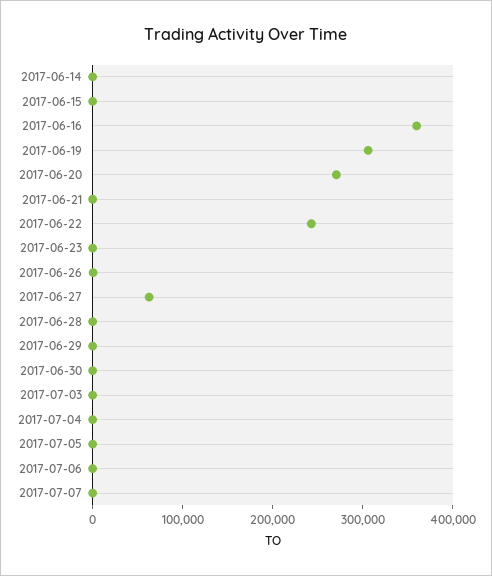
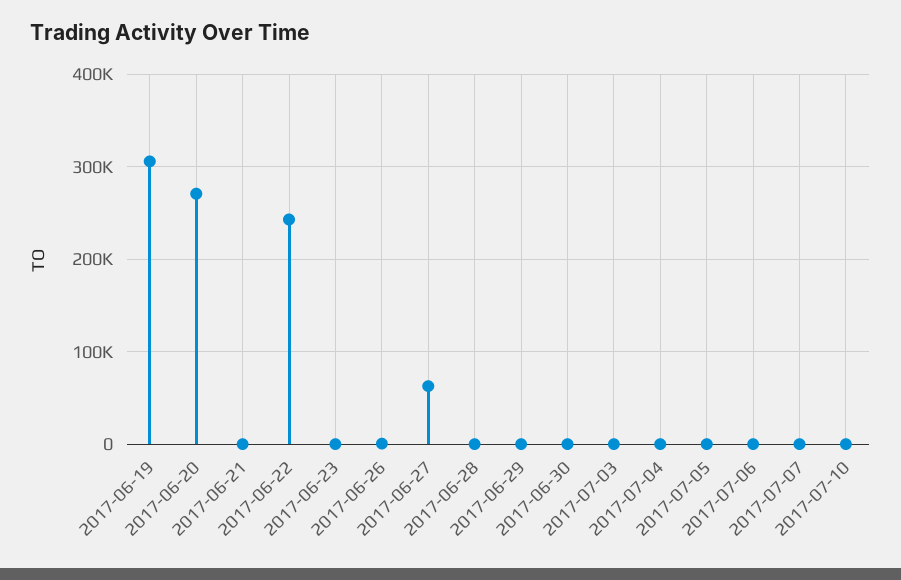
2017-06-14: 0 -> none
2017-06-15: 0 -> none
2017-06-16: 360000 -> none
2017-07-10: none -> 0

